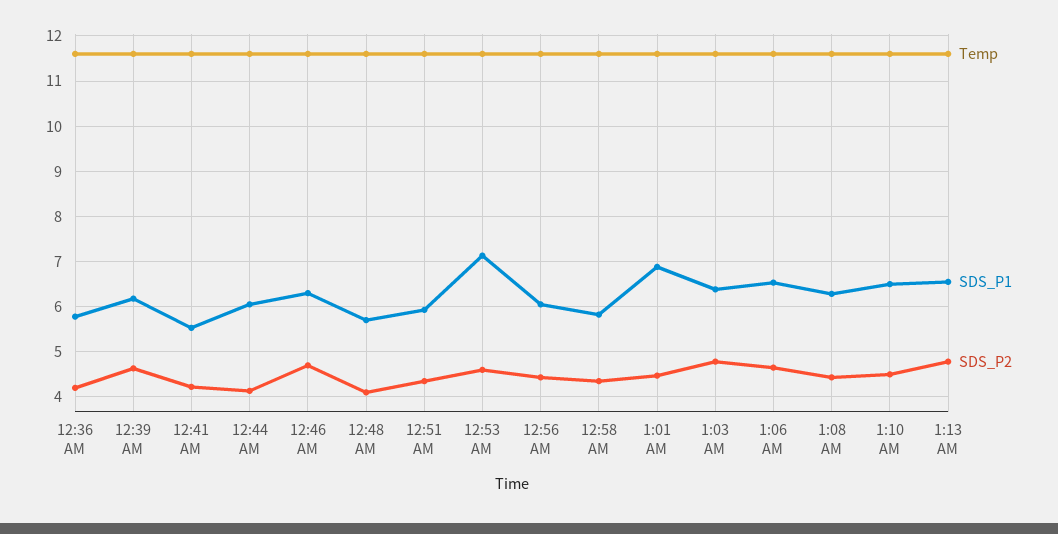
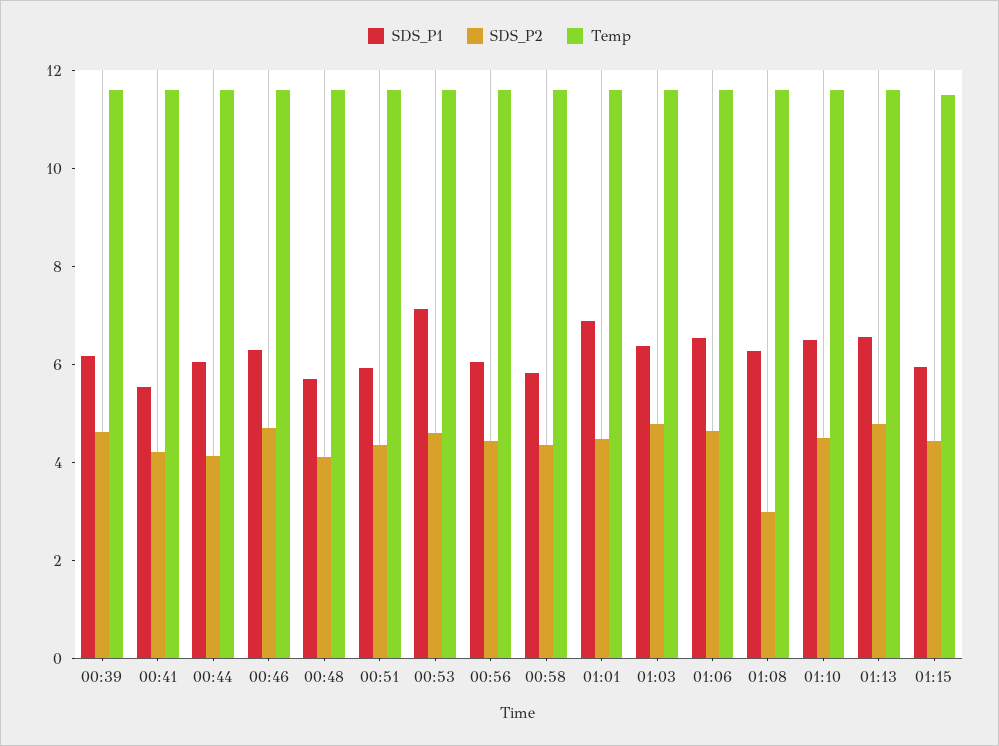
Temp, 12:36 AM: 11.6 -> none
SDS_P1, 12:36 AM: 5.8 -> none
SDS_P2, 12:36 AM: 4.2 -> none
SDS_P2, 1:08 AM: 4.4 -> 3
SDS_P1, 01:15: none -> 6
SDS_P2, 01:15: none -> 4.5
Temp, 01:15: none -> 11.5

